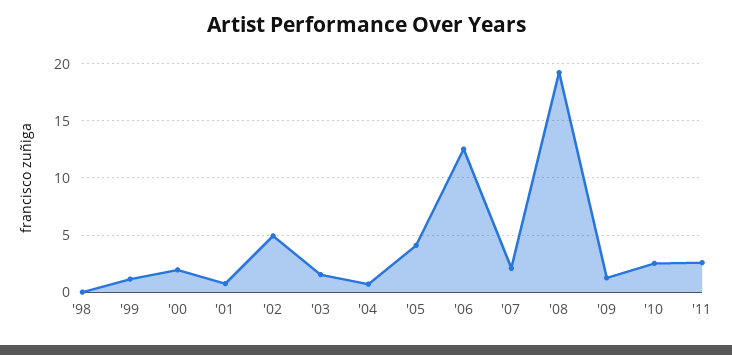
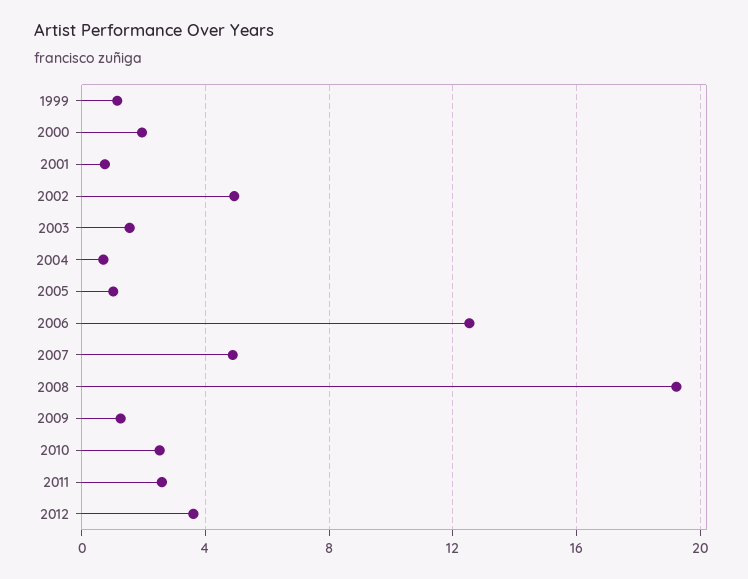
'98: 0 -> none
'05: 4 -> 1
'07: 2 -> 5
2012: none -> 3.5

